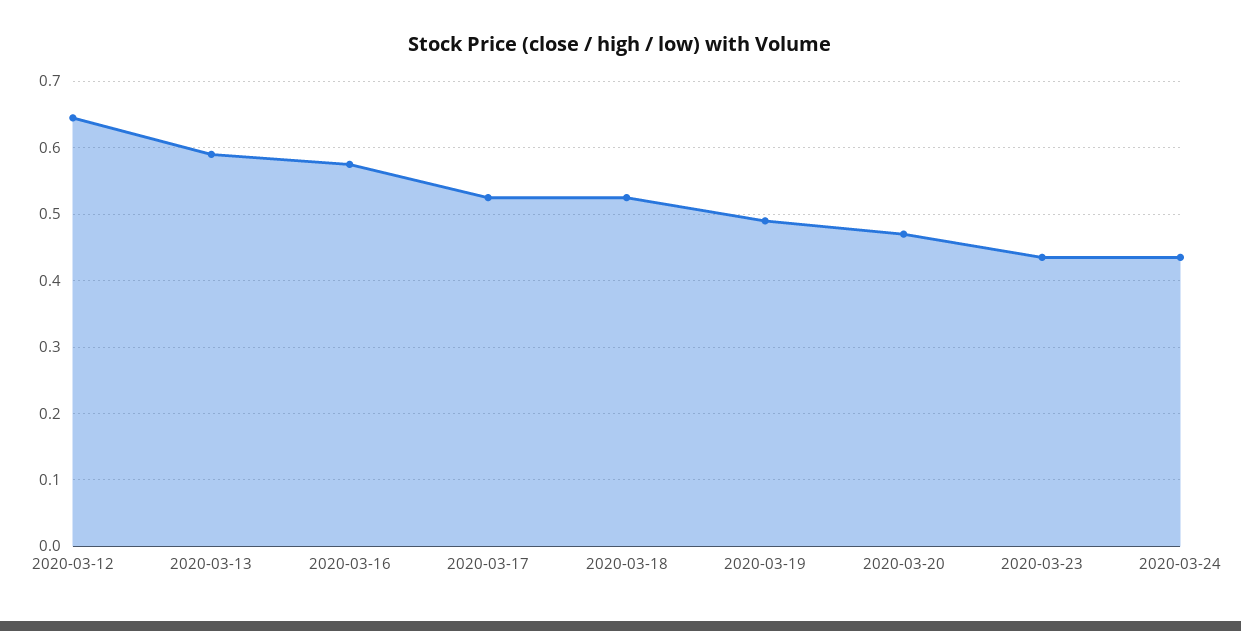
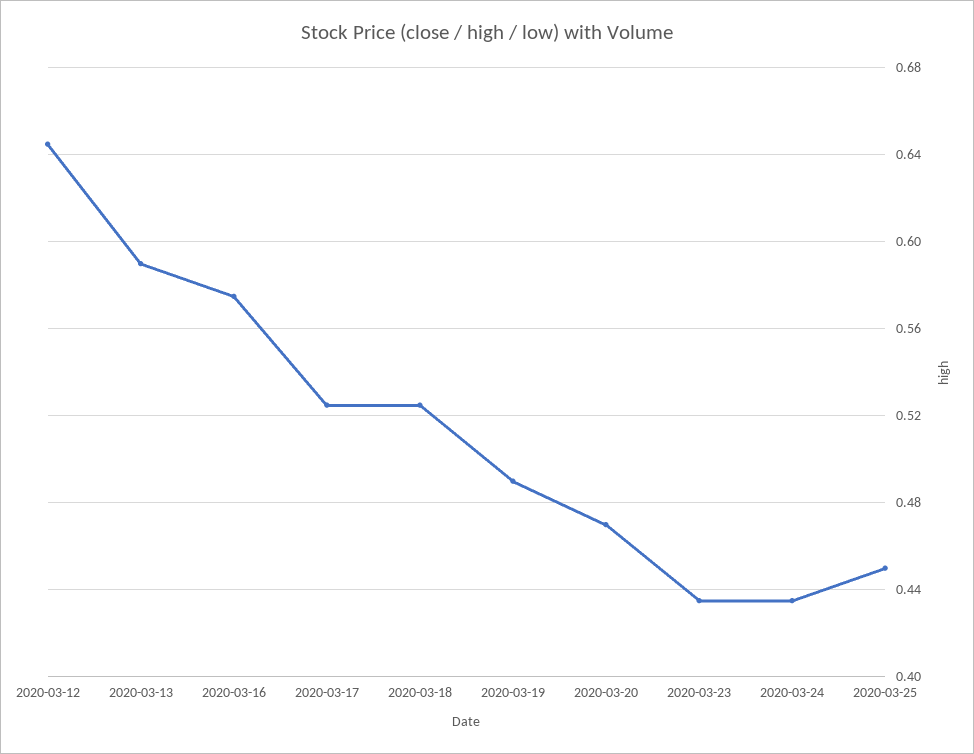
2020-03-25: none -> 0.45

